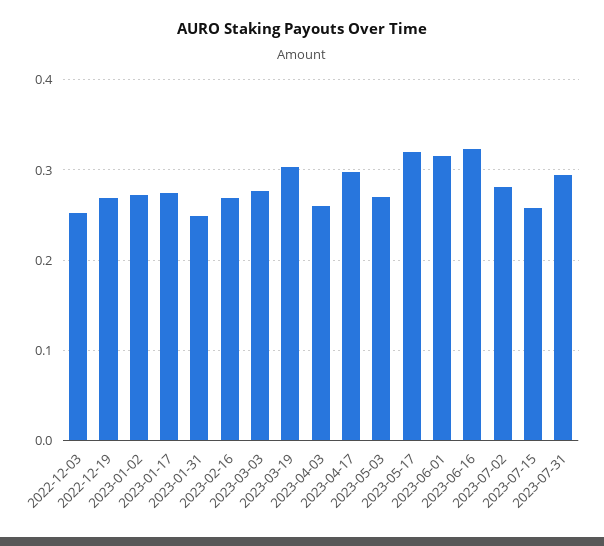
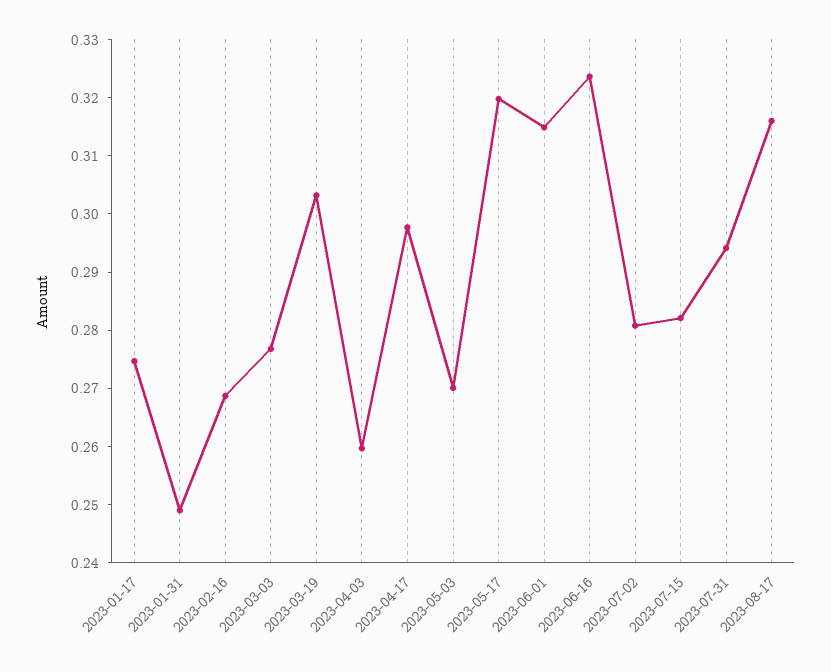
2022-12-03: 0.25 -> none
2022-12-19: 0.27 -> none
2023-01-02: 0.27 -> none
2023-07-15: 0.26 -> 0.282
2023-08-17: none -> 0.316

